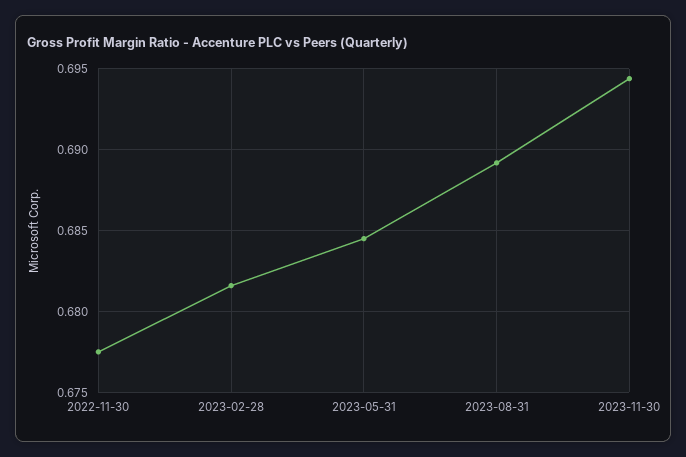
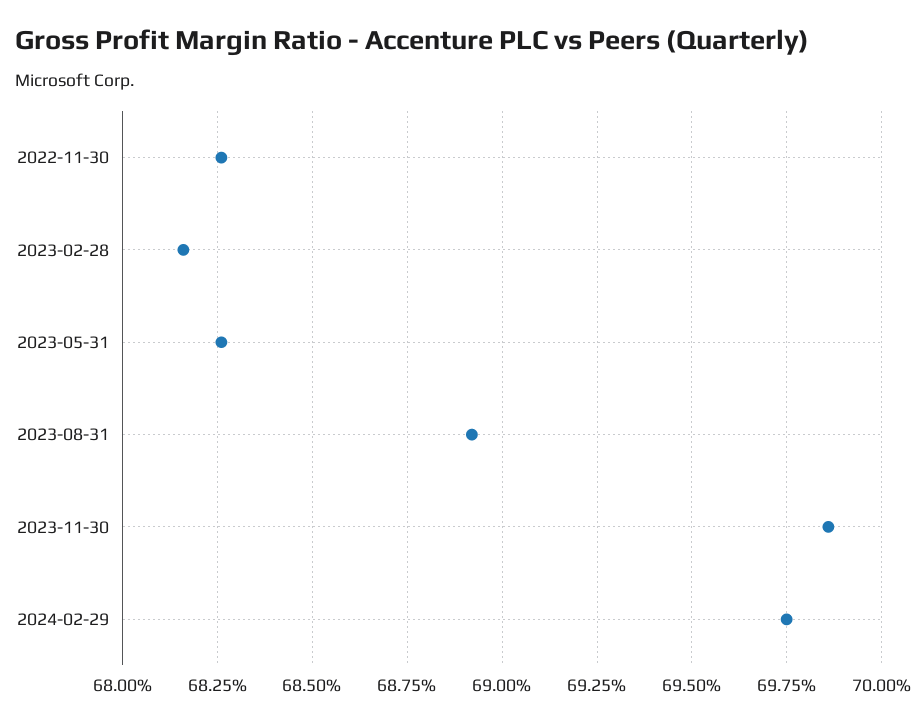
2022-11-30: 0.6775 -> 0.6825
2023-05-31: 0.6845 -> 0.6825
2023-11-30: 0.6945 -> 0.6985
2024-02-29: none -> 0.6975

